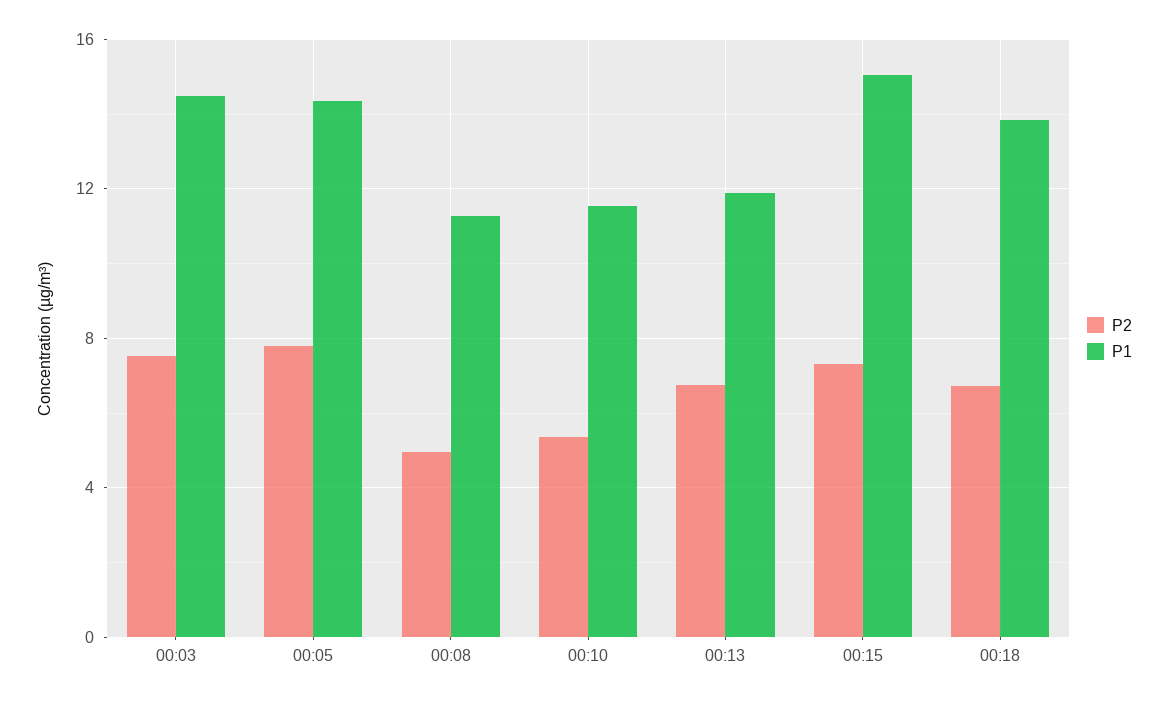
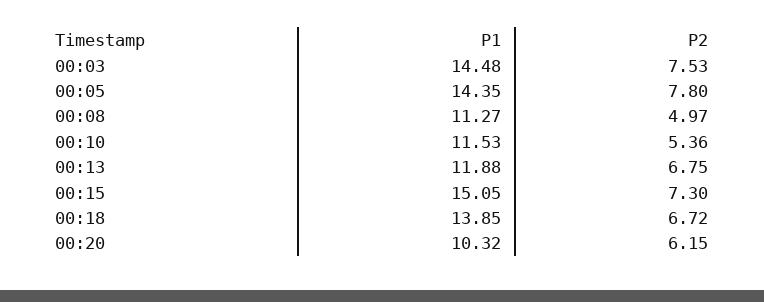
P1, 00:20: none -> 10.32
P2, 00:20: none -> 6.15

